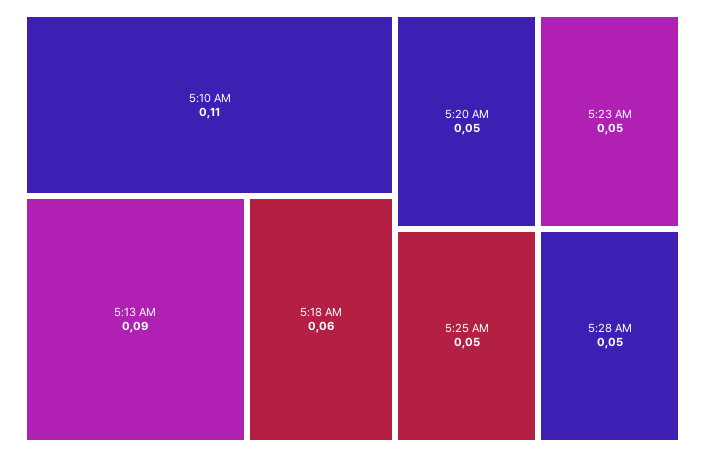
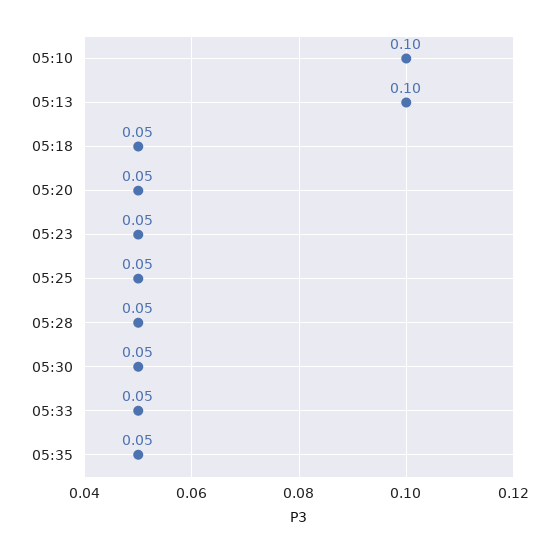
5:10 AM: 0.11 -> 0.1
5:13 AM: 0.09 -> 0.1
5:18 AM: 0.06 -> 0.05
05:30: none -> 0.05
05:33: none -> 0.05
05:35: none -> 0.05

